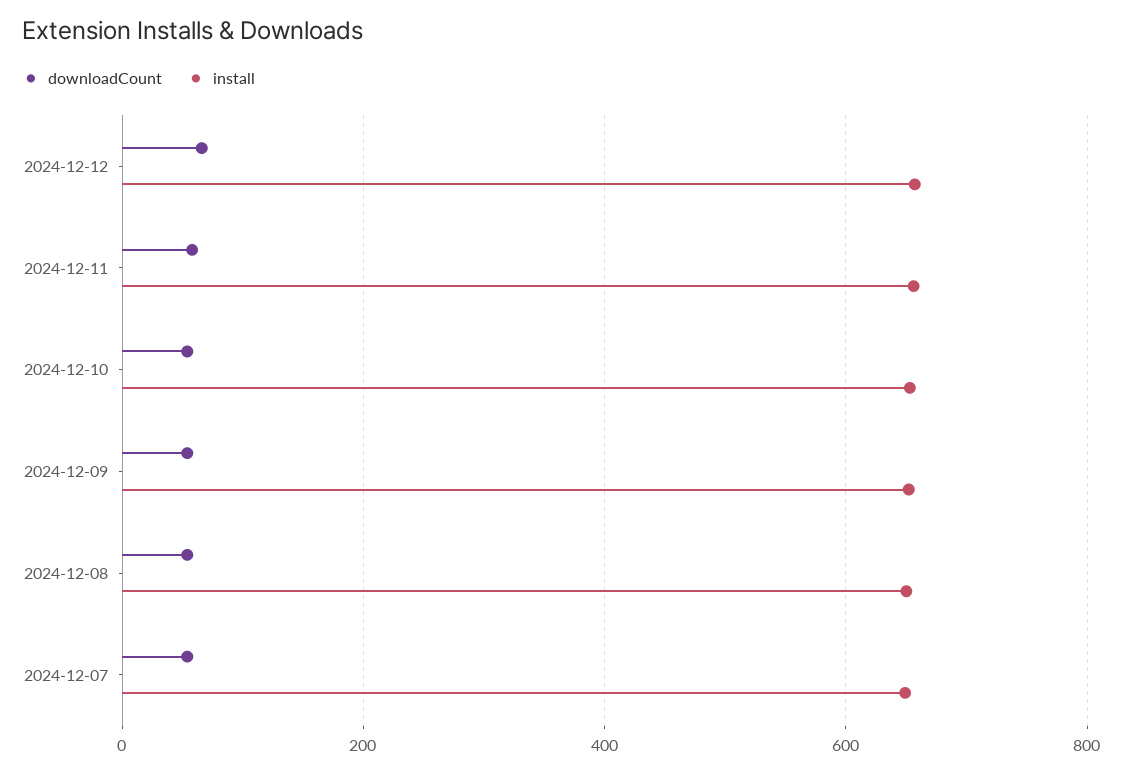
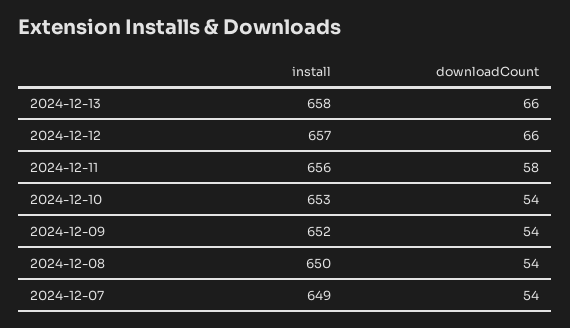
install, 2024-12-13: none -> 658
downloadCount, 2024-12-13: none -> 66

